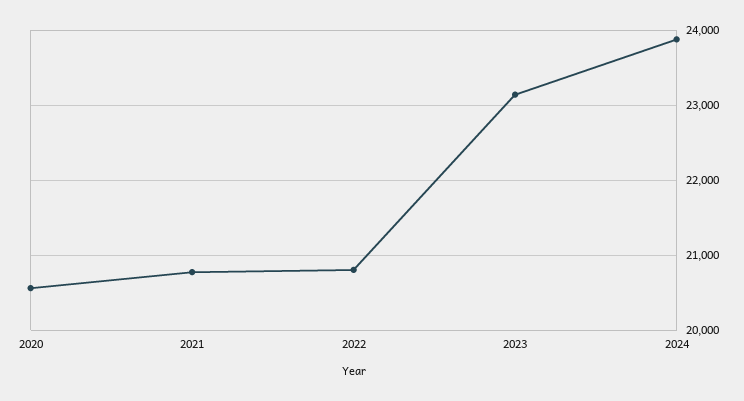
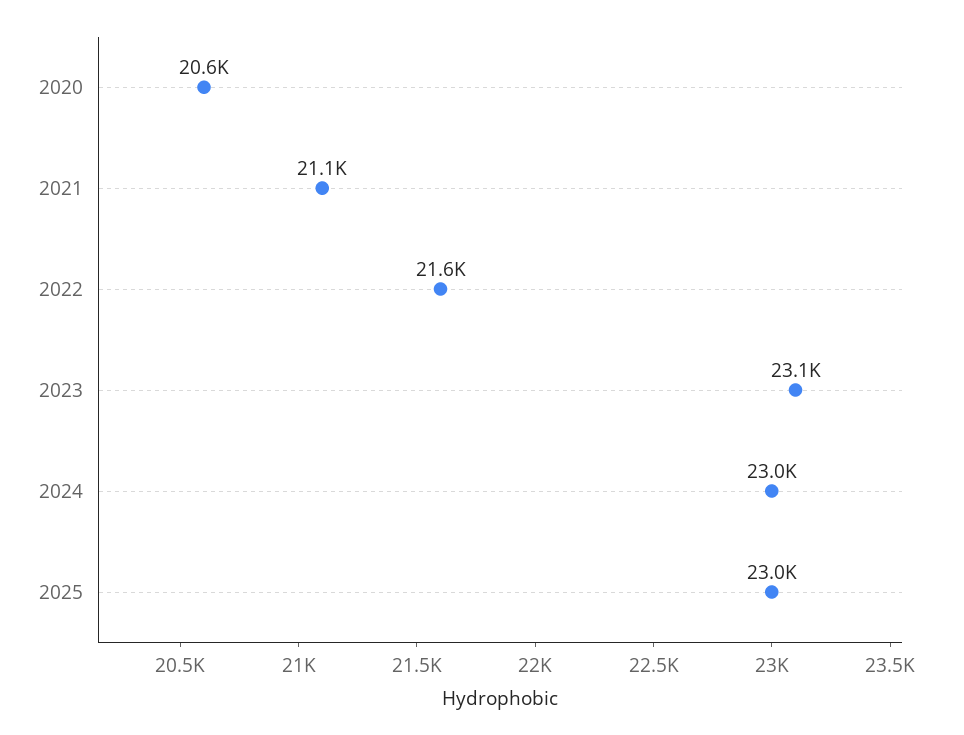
2021: 20800 -> 21100
2022: 20800 -> 21600
2024: 23900 -> 23000
2025: none -> 23000

